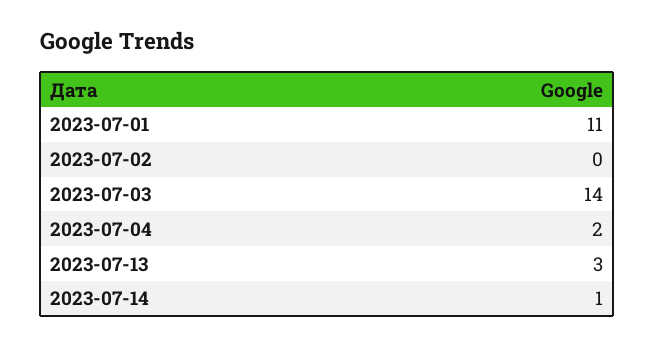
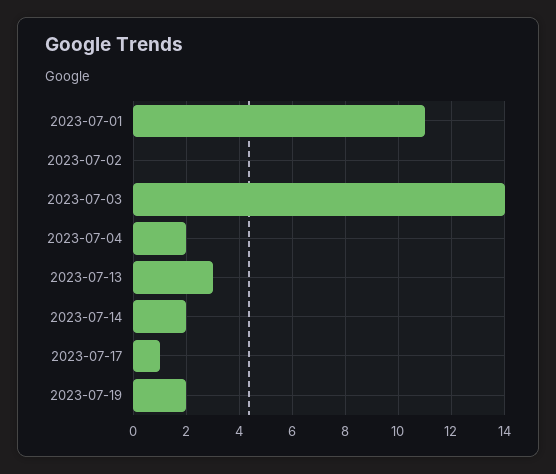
2023-07-14: 1 -> 2
2023-07-17: none -> 1
2023-07-19: none -> 2

